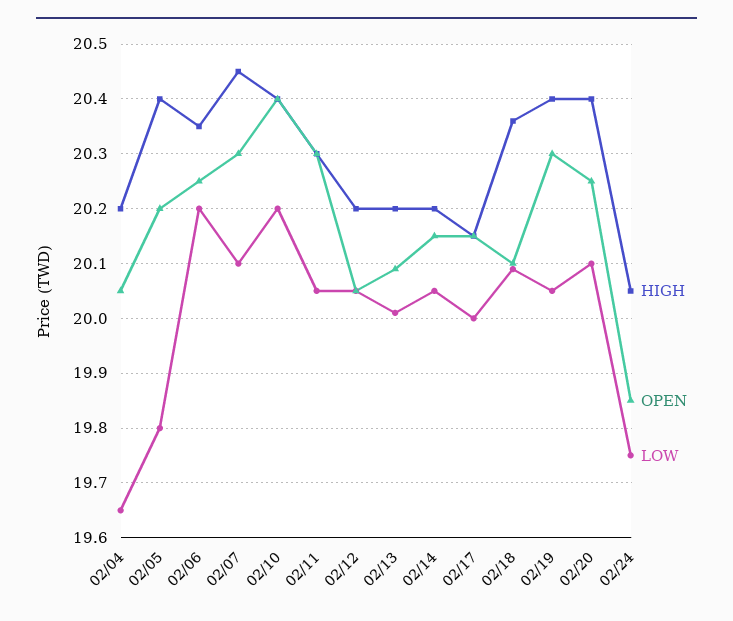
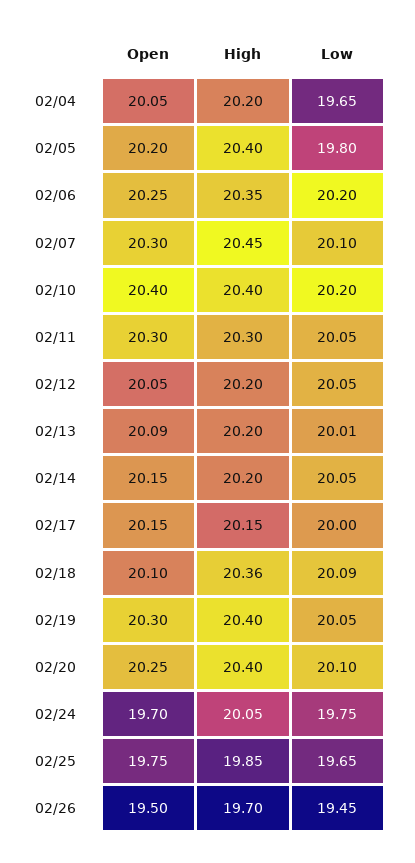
OPEN, 02/24: 19.85 -> 19.7
OPEN, 02/25: none -> 19.75
HIGH, 02/25: none -> 19.85
LOW, 02/25: none -> 19.65
OPEN, 02/26: none -> 19.5
HIGH, 02/26: none -> 19.7
LOW, 02/26: none -> 19.45

